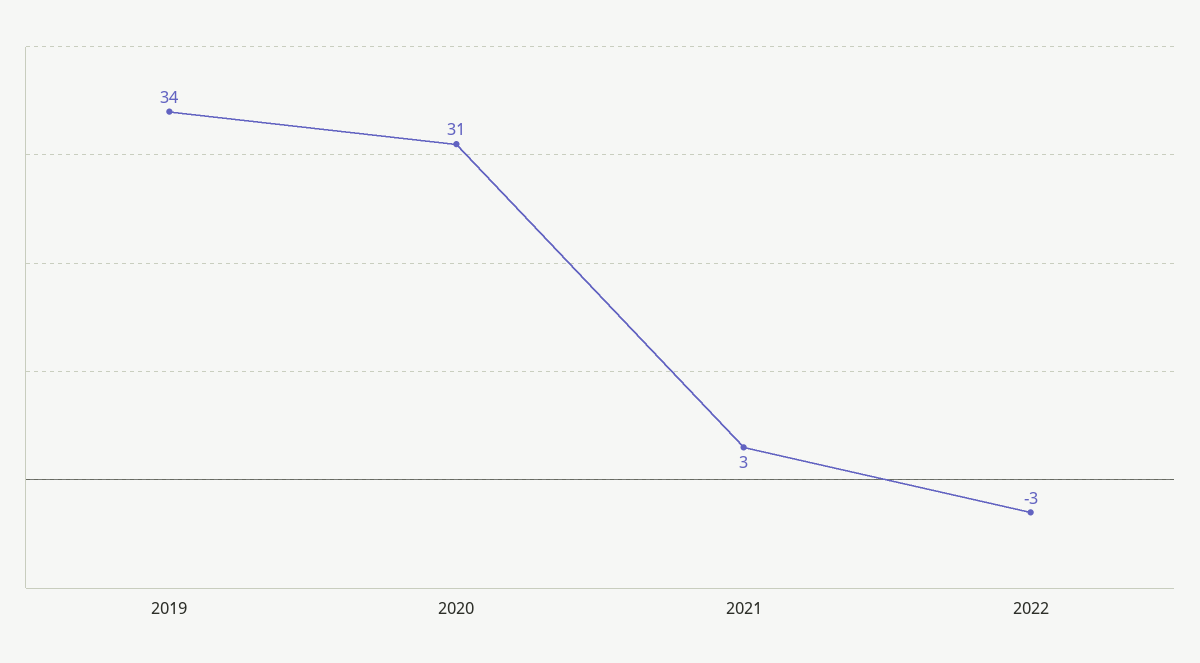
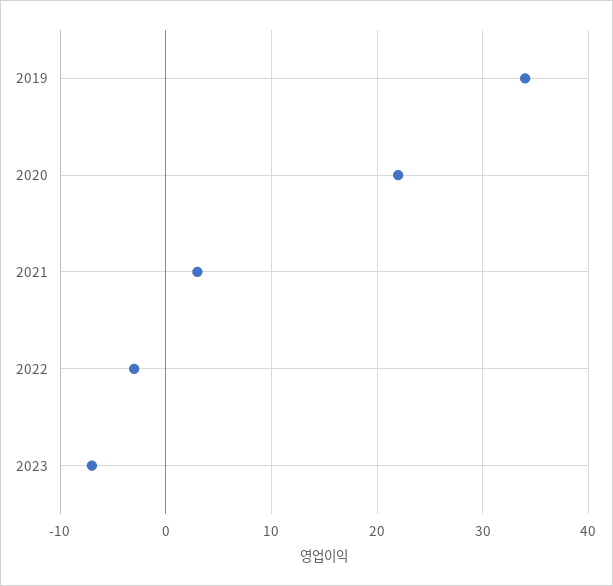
2020: 31 -> 22
2023: none -> -7

